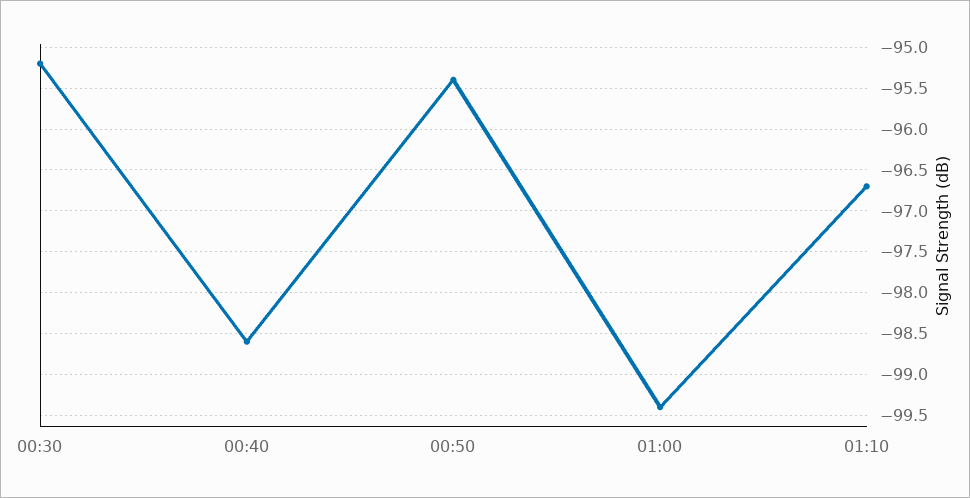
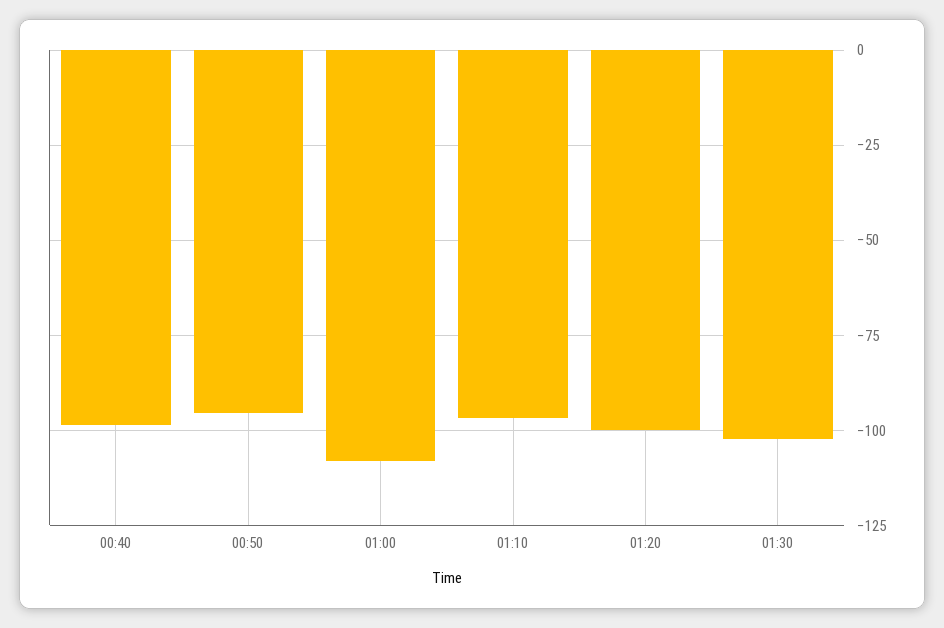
00:30: -95.2 -> none
01:00: -99.4 -> -107.5
01:20: none -> -100
01:30: none -> -102.5

